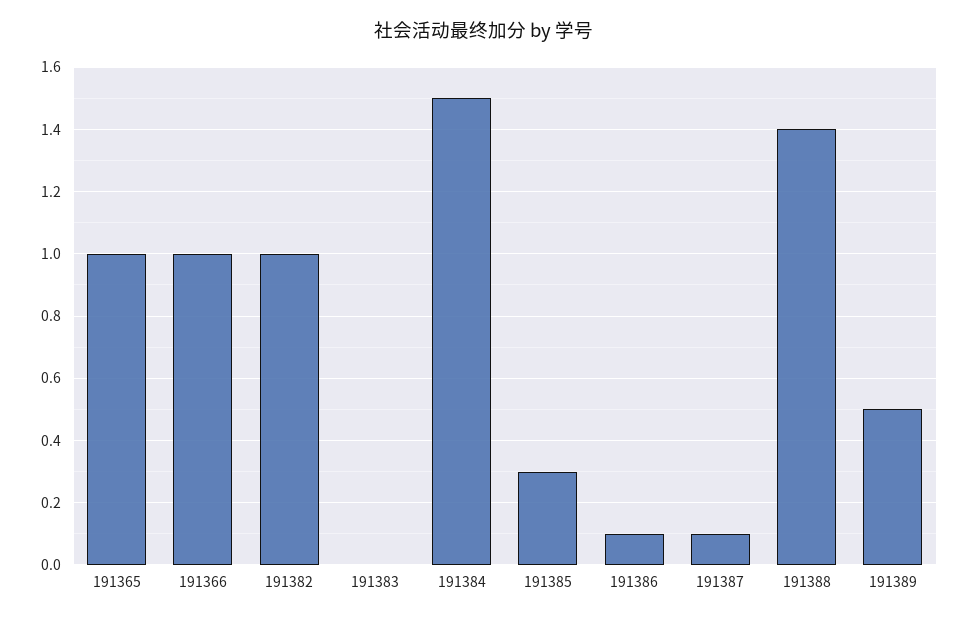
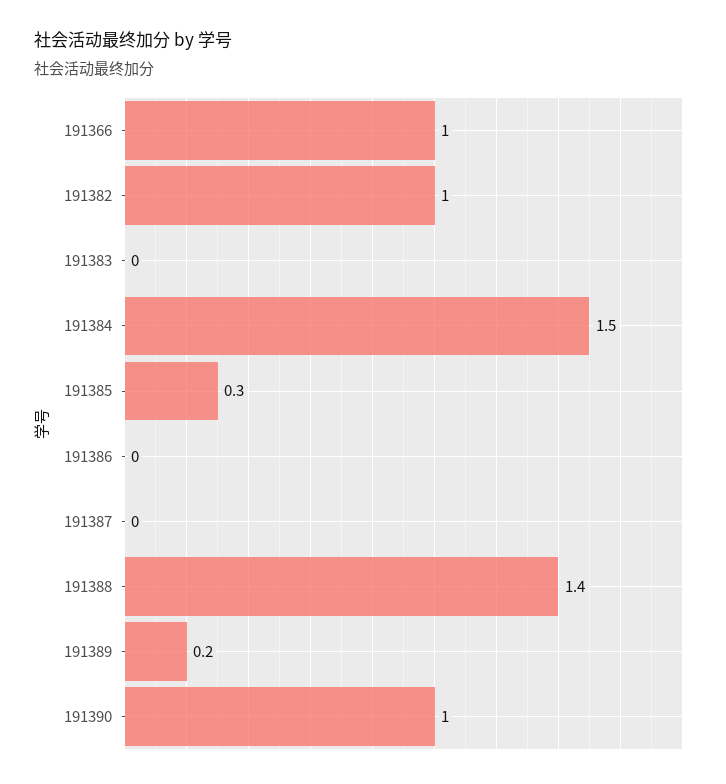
191365: 1 -> none
191386: 0.1 -> 0
191387: 0.1 -> 0
191389: 0.5 -> 0.2
191390: none -> 1

